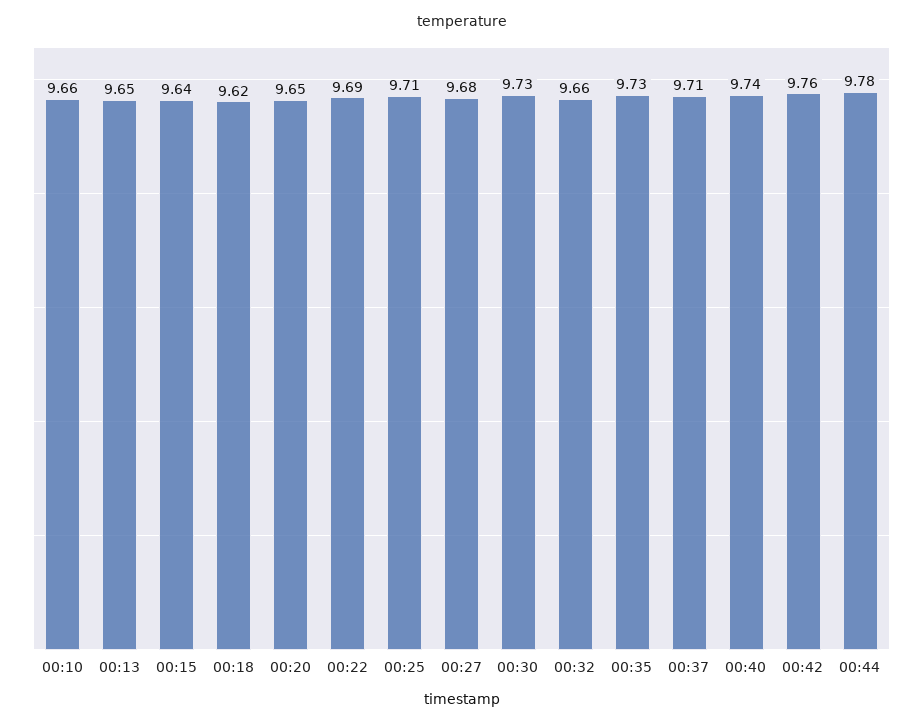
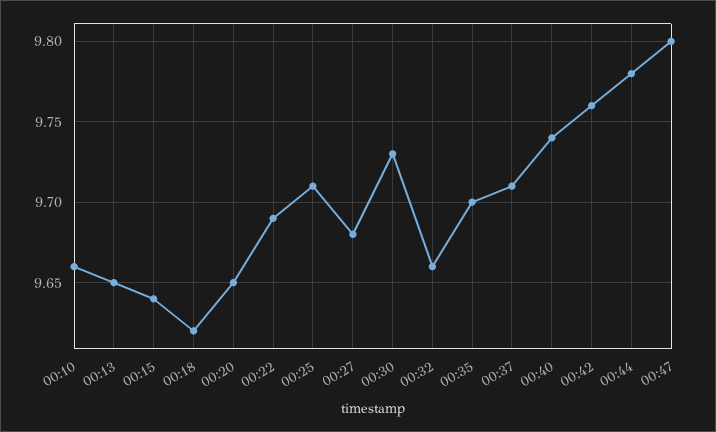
00:35: 9.73 -> 9.7
00:47: none -> 9.8

